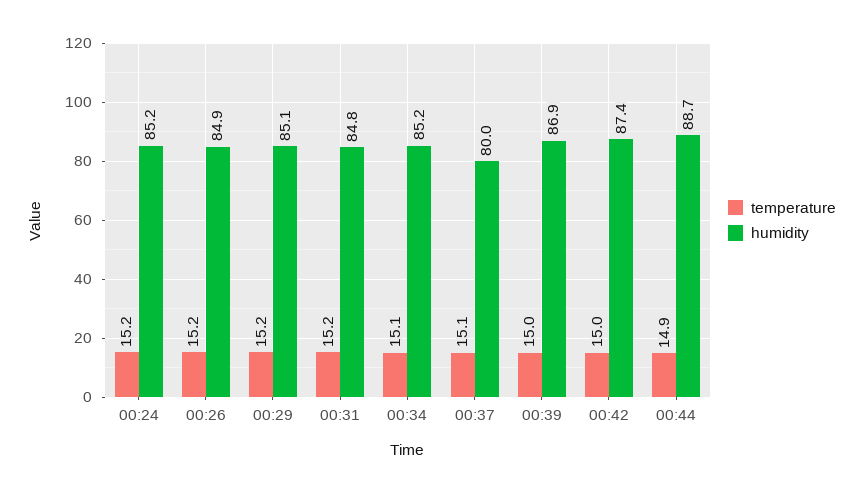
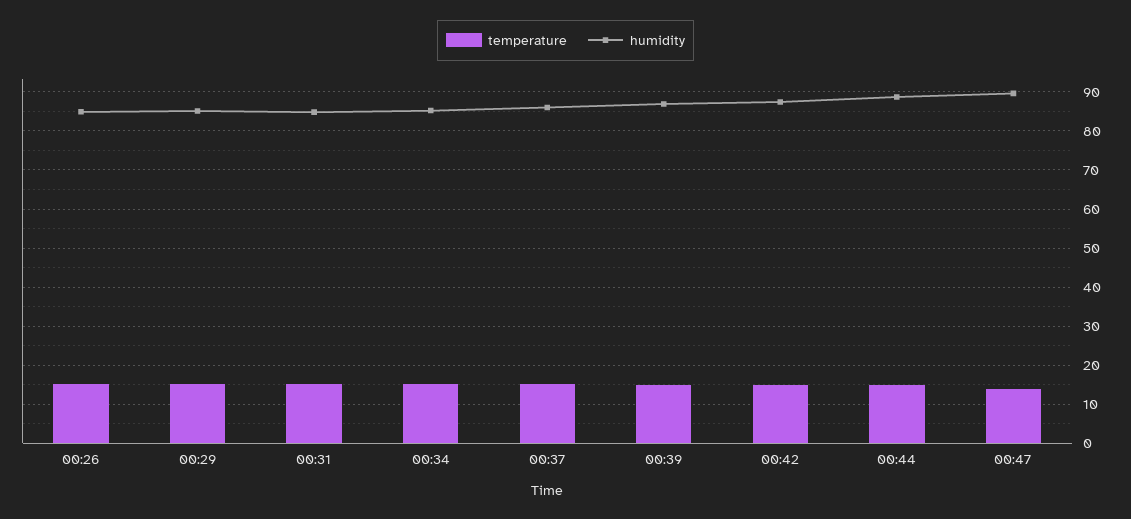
temperature, 00:24: 15.2 -> none
humidity, 00:24: 85.2 -> none
humidity, 00:37: 80 -> 86
temperature, 00:47: none -> 14
humidity, 00:47: none -> 90

